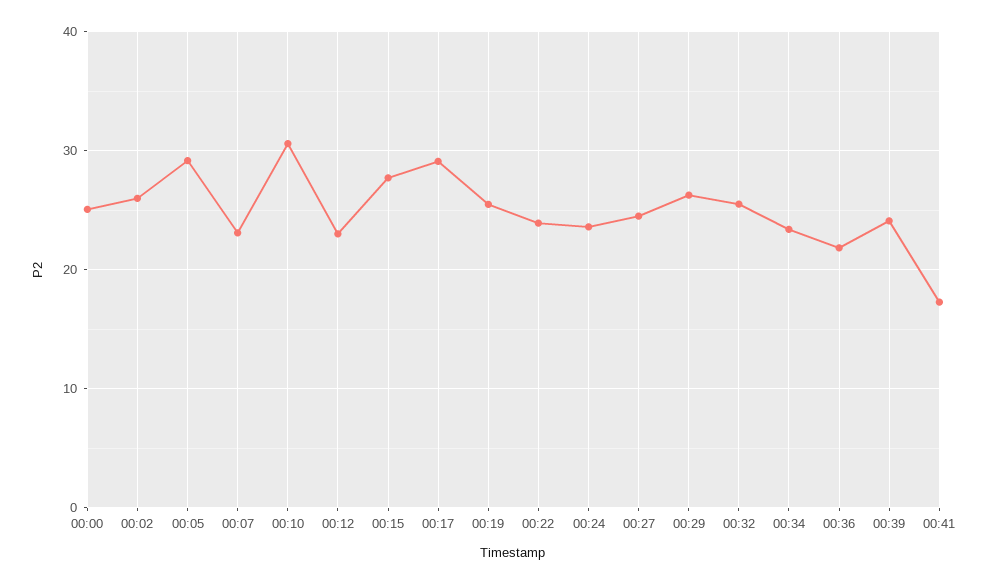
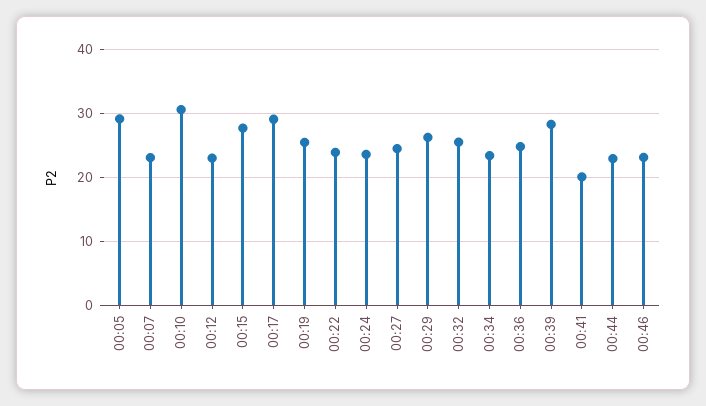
00:00: 25 -> none
00:02: 26 -> none
00:36: 22 -> 25
00:39: 24 -> 28
00:41: 17 -> 20
00:44: none -> 23
00:46: none -> 23

